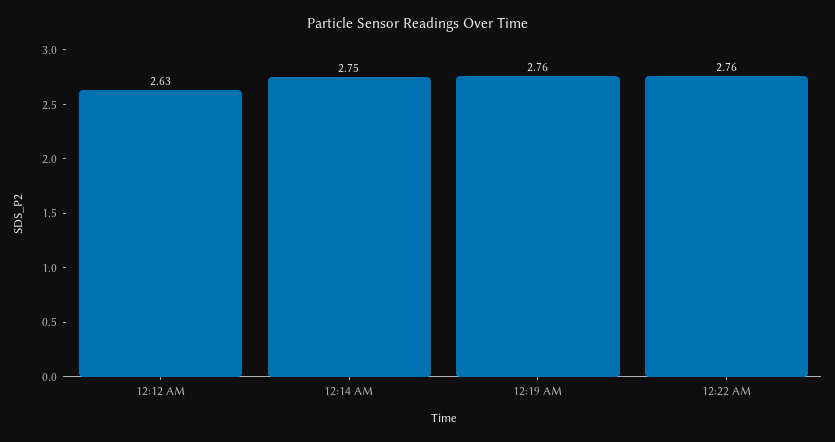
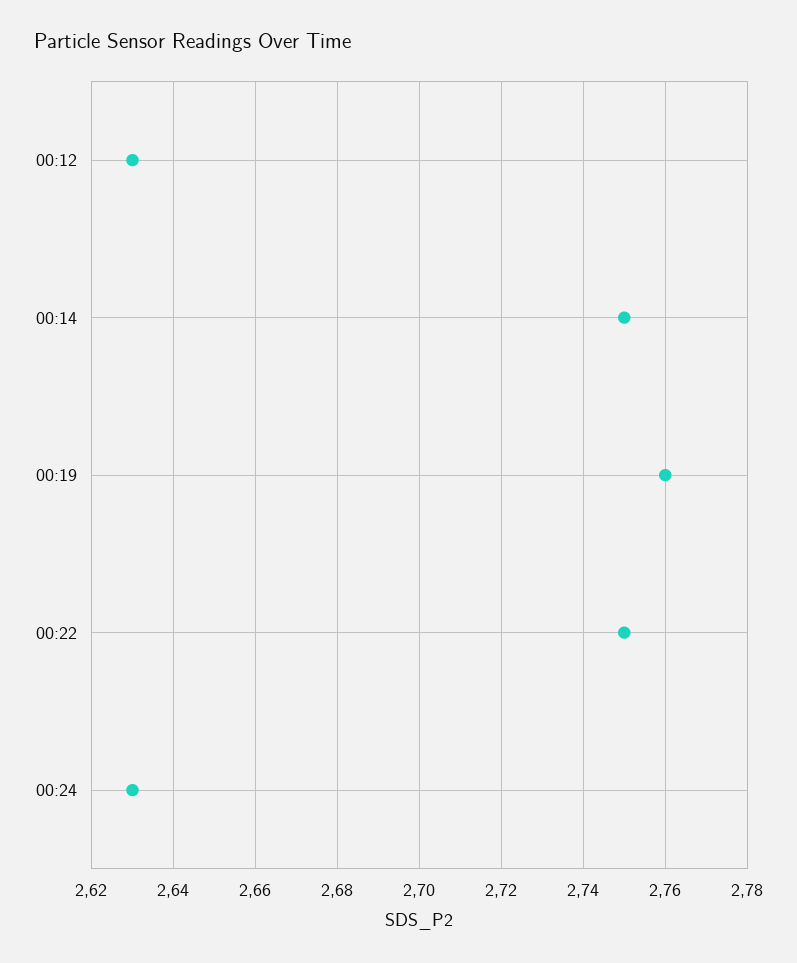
12:22 AM: 2.76 -> 2.75
00:24: none -> 2.63

